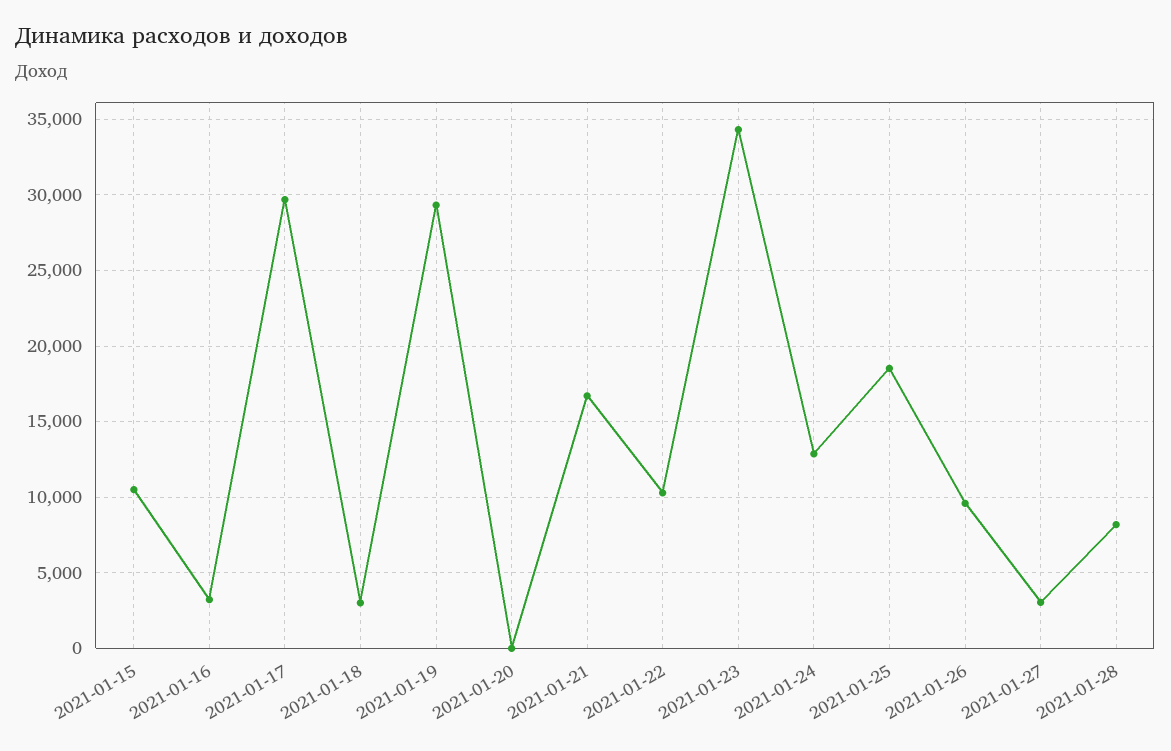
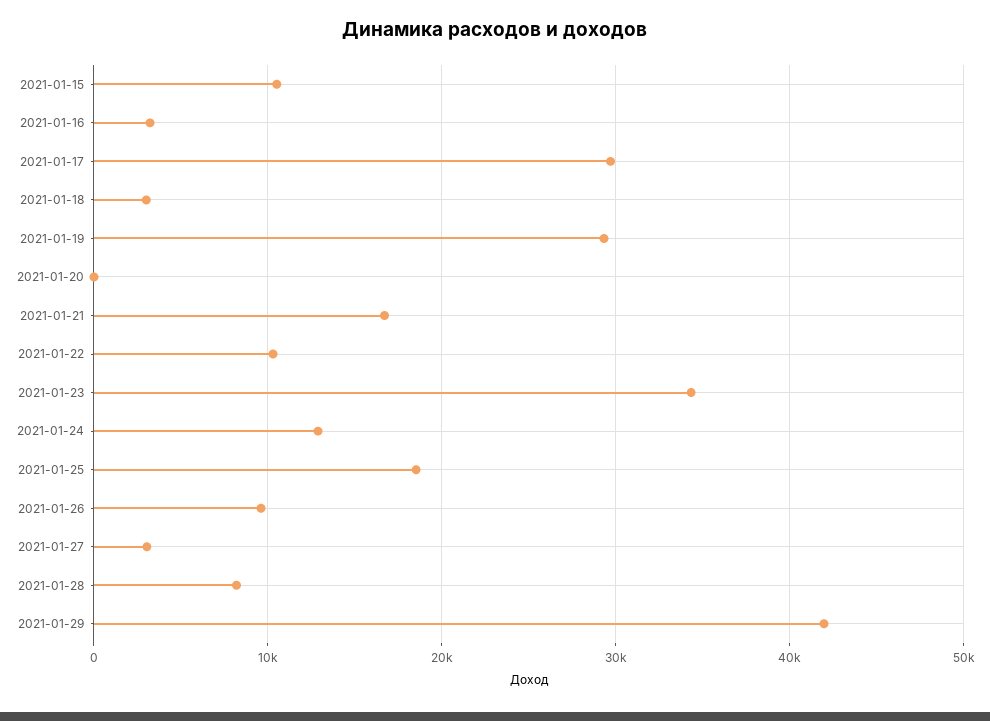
2021-01-29: none -> 42000

